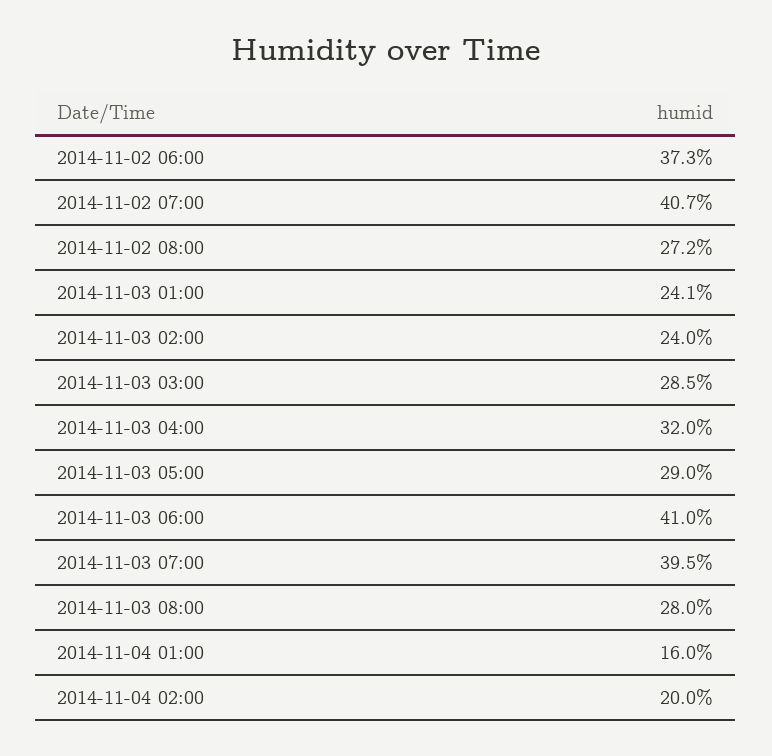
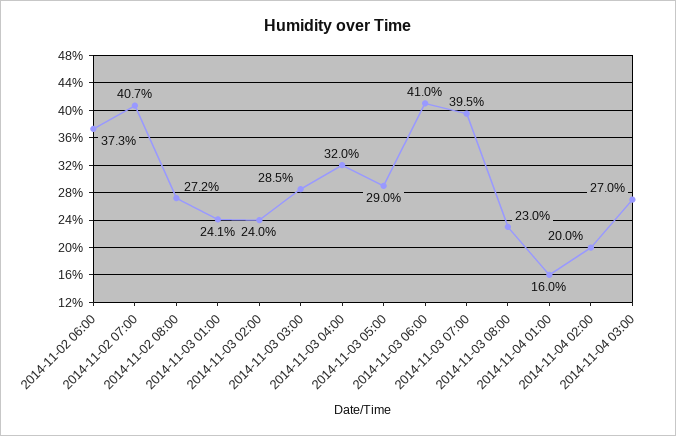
2014-11-03 08:00: 28 -> 23
2014-11-04 03:00: none -> 27

